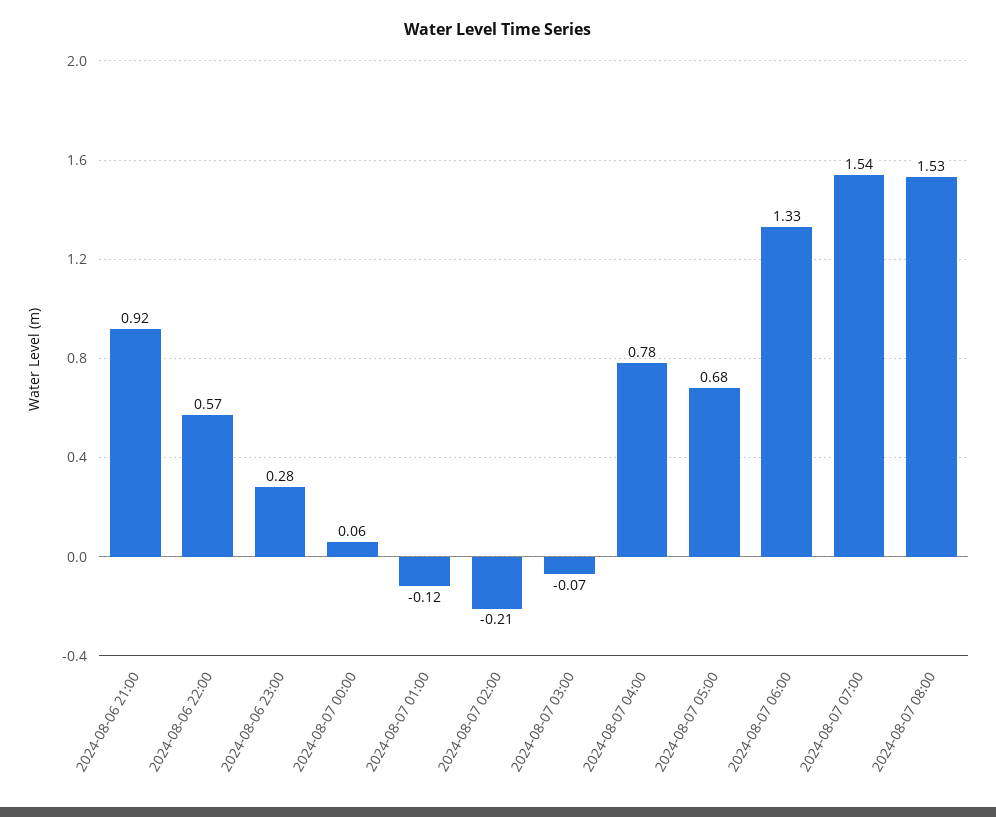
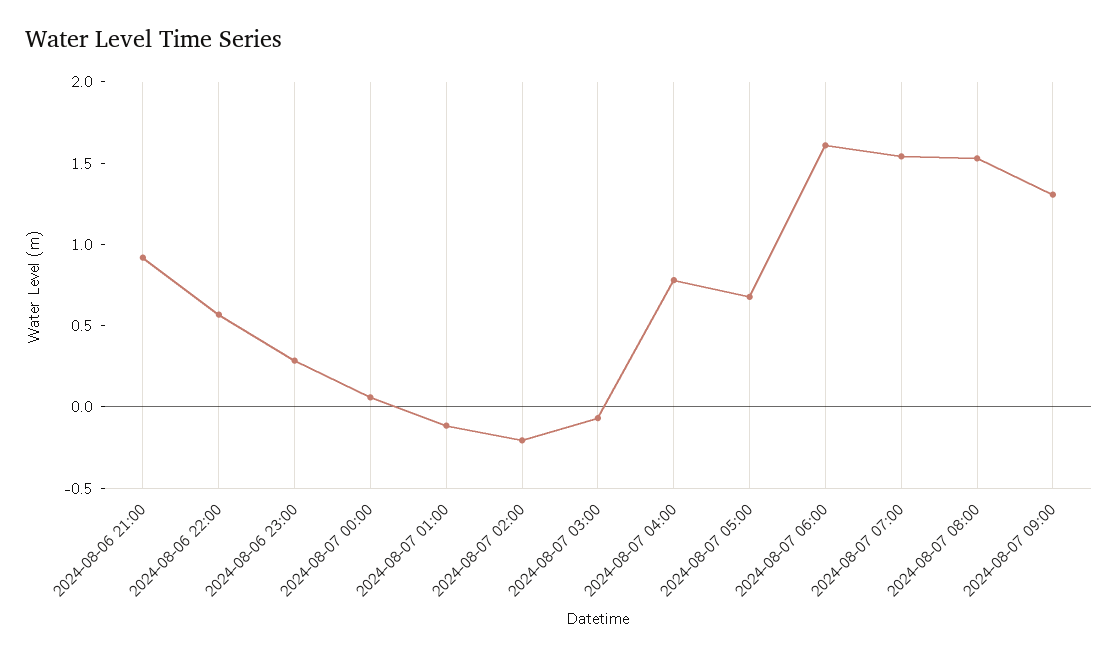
2024-08-07 06:00: 1.33 -> 1.6
2024-08-07 09:00: none -> 1.3

